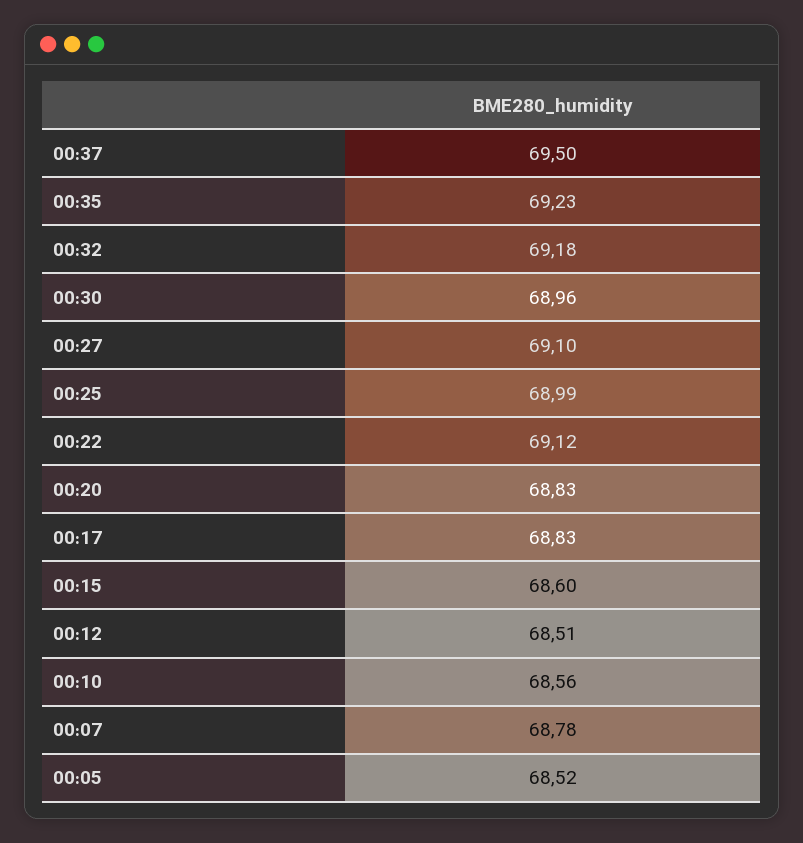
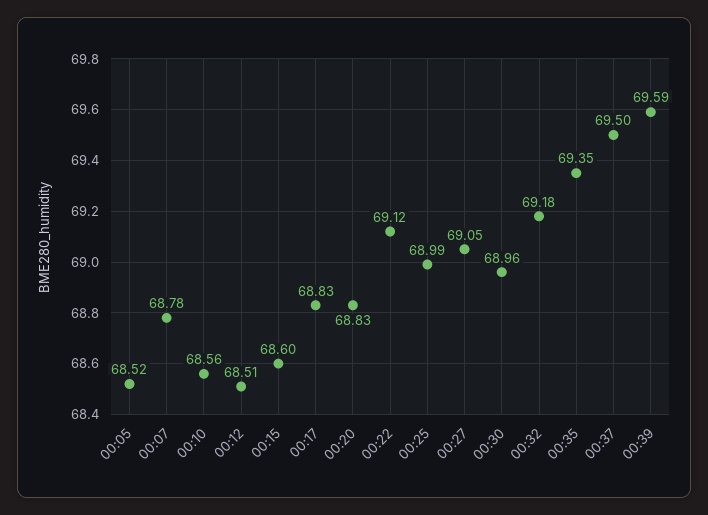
00:35: 69.23 -> 69.35
00:27: 69.1 -> 69.05
00:39: none -> 69.59

